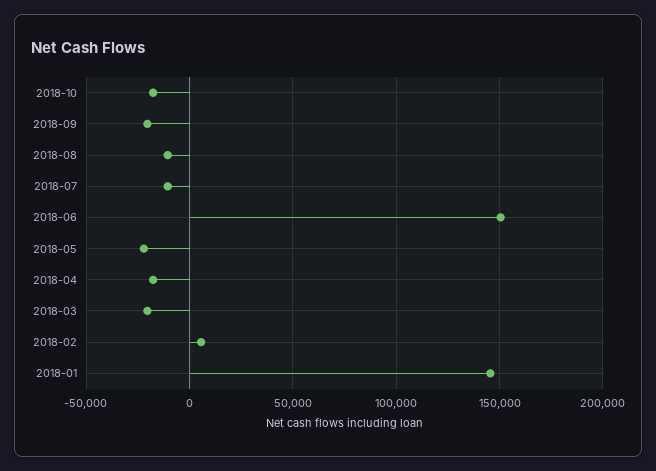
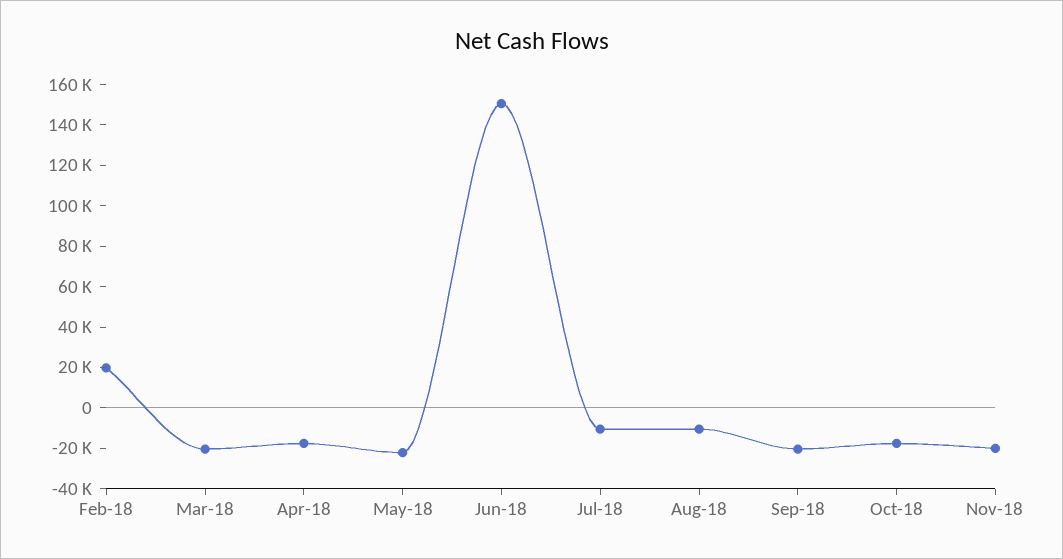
2018-02: 5000 -> 20000
2018-01: 145000 -> none
Nov-18: none -> -20000

